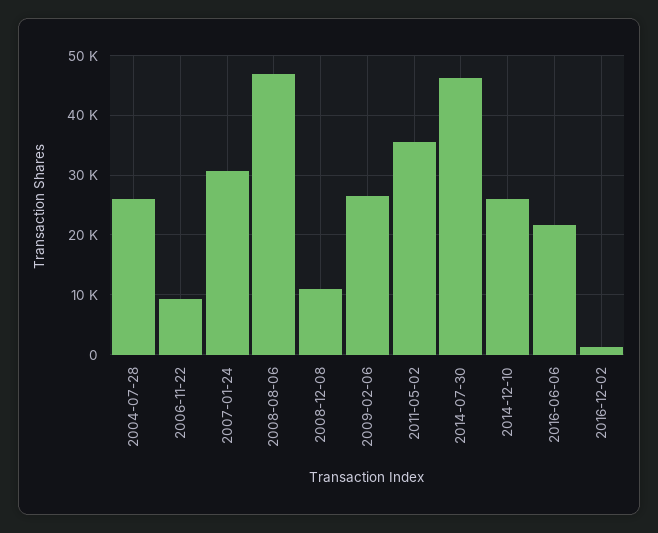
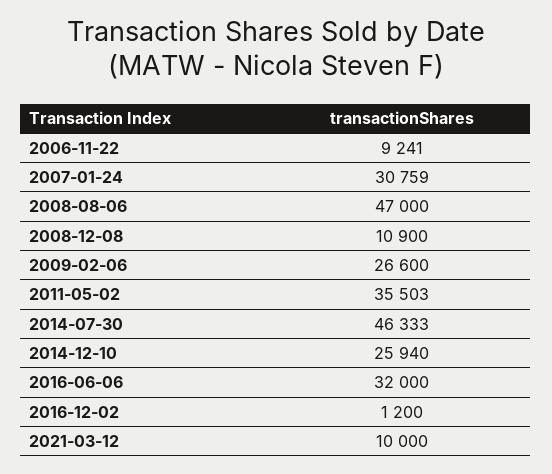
2004-07-28: 26000 -> none
2016-06-06: 22000 -> 32000
2021-03-12: none -> 10000

